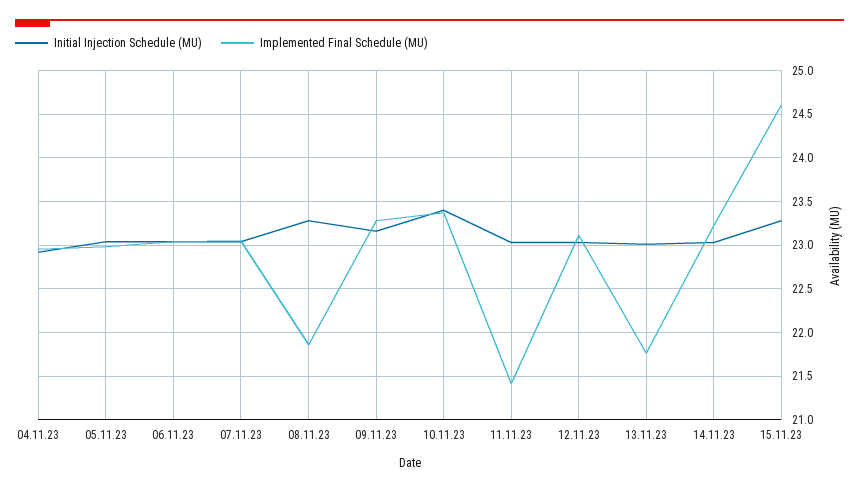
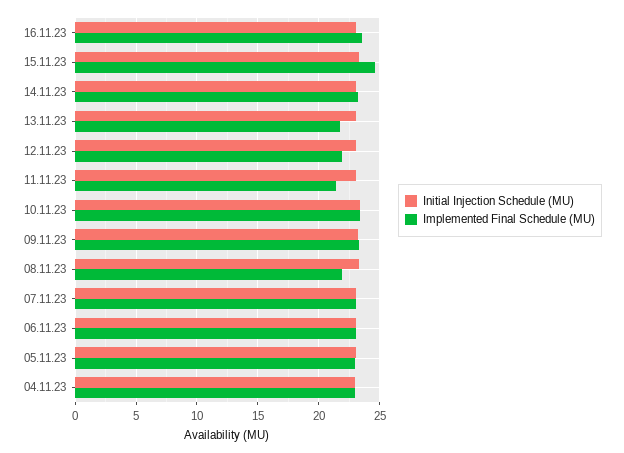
Implemented Final Schedule (MU), 12.11.23: 23.1 -> 22
Initial Injection Schedule (MU), 16.11.23: none -> 23
Implemented Final Schedule (MU), 16.11.23: none -> 23.5

